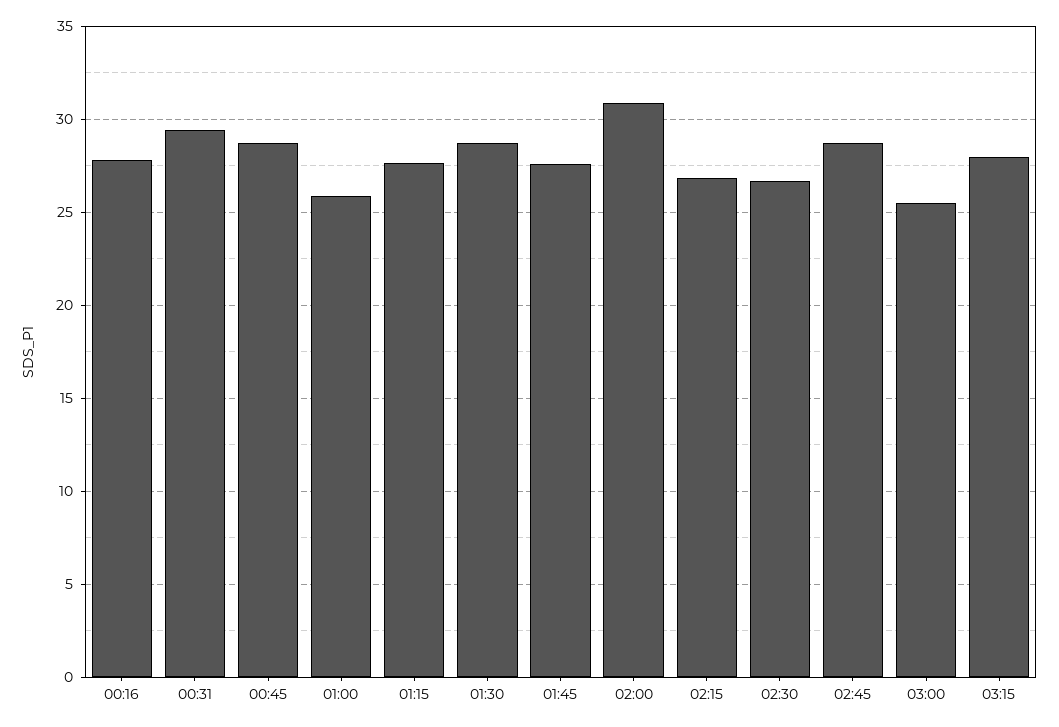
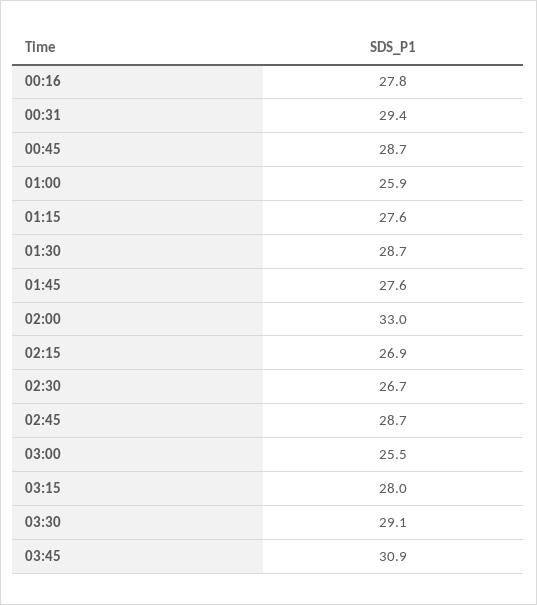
02:00: 31 -> 33
03:30: none -> 29.1
03:45: none -> 30.9

